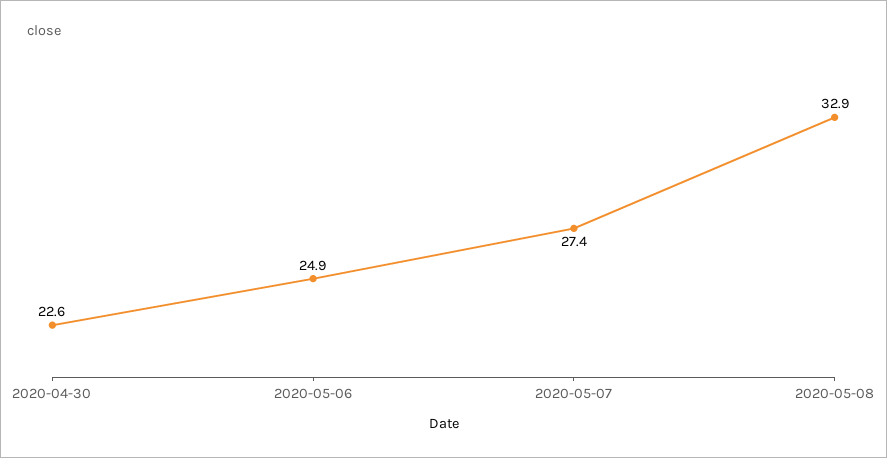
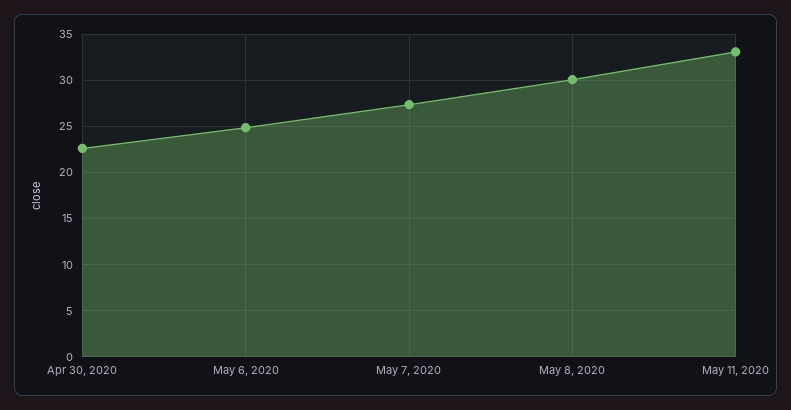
2020-05-08: 32.9 -> 30
May 11, 2020: none -> 33

